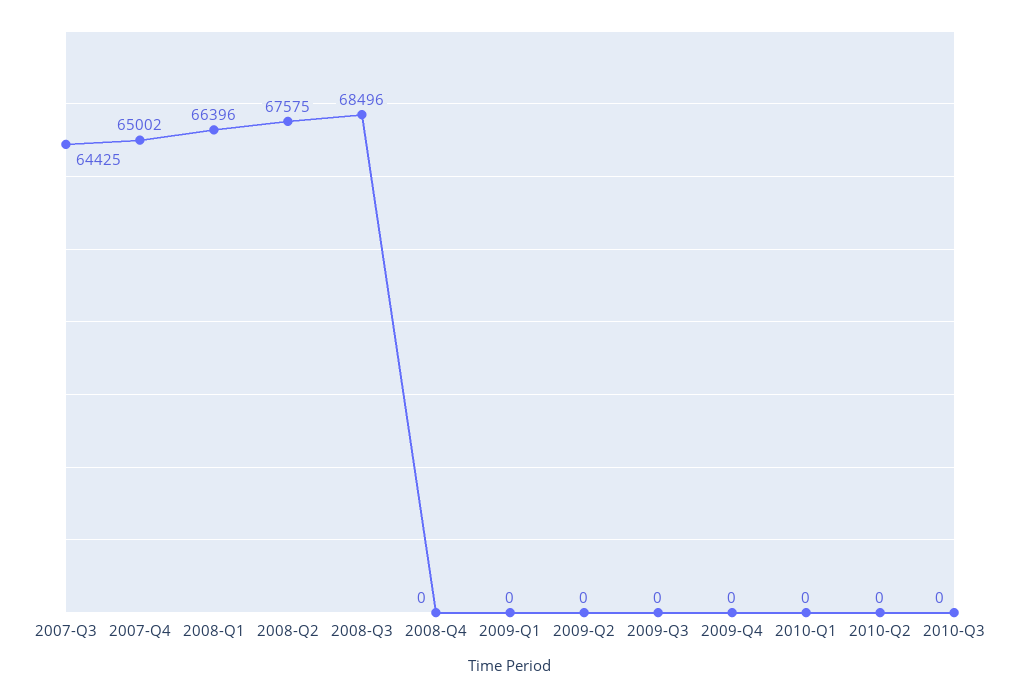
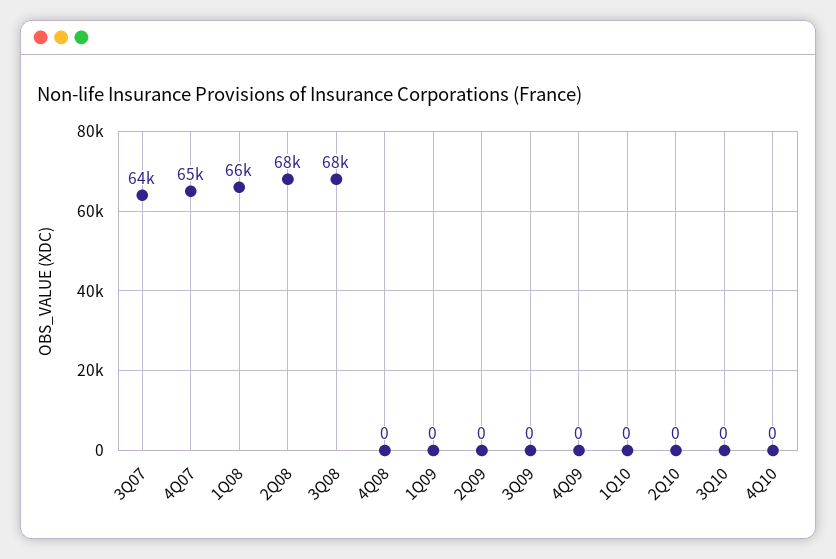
4Q10: none -> 0

